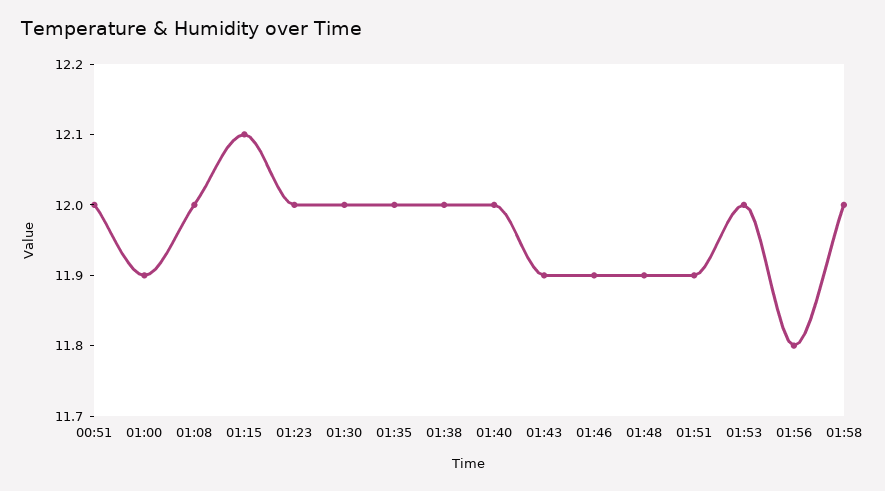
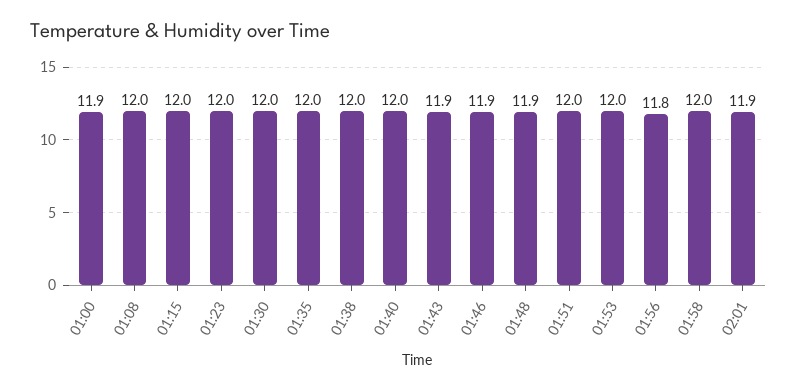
00:51: 12 -> none
01:15: 12.1 -> 12
01:51: 11.9 -> 12
02:01: none -> 11.9

